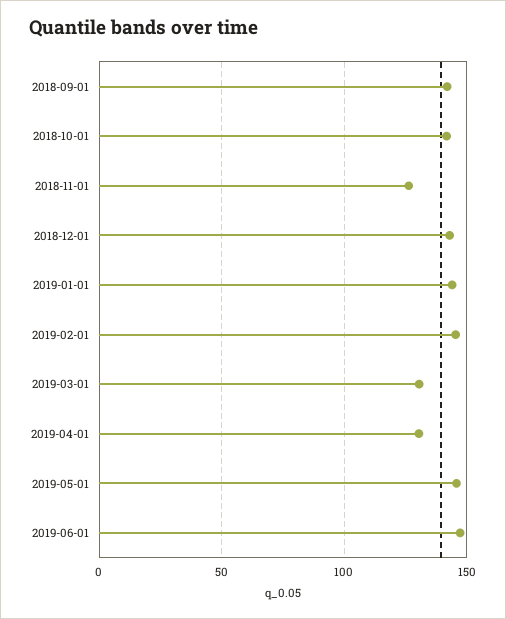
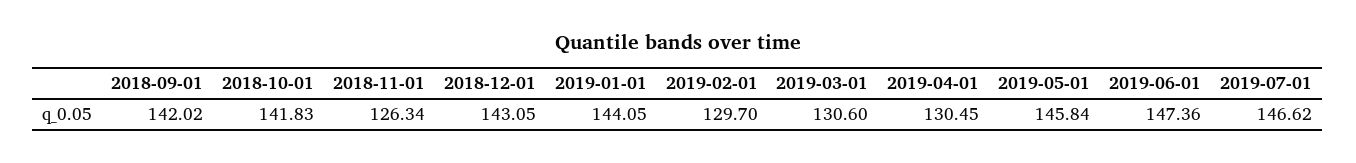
2019-02-01: 145 -> 129.7
2019-07-01: none -> 146.62

